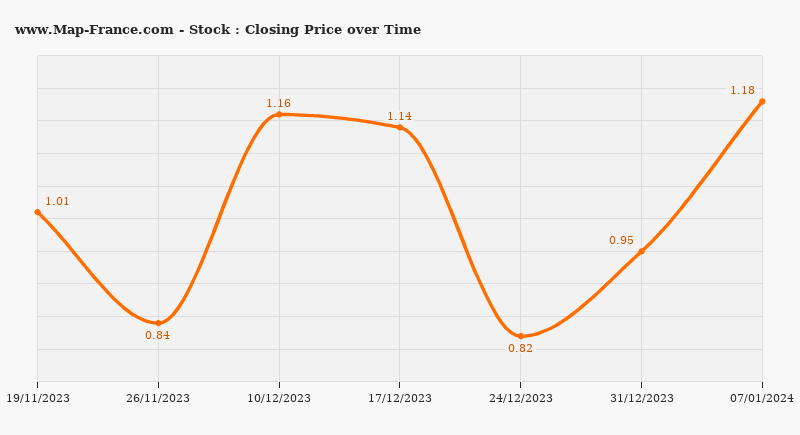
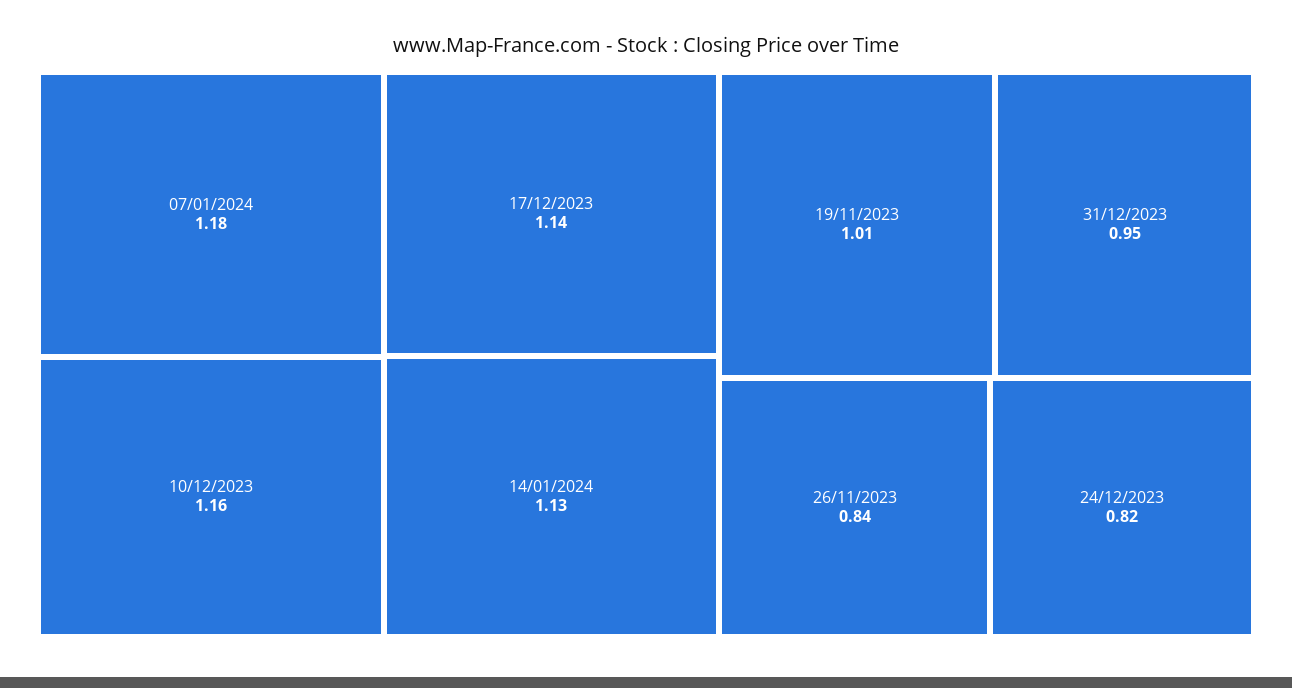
14/01/2024: none -> 1.13

